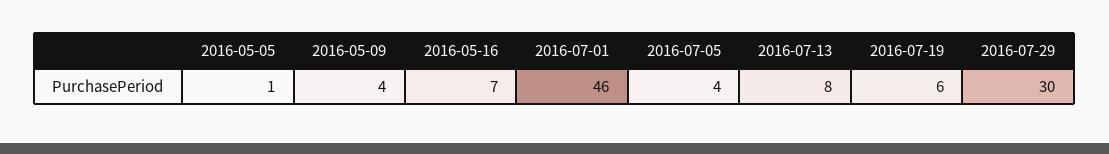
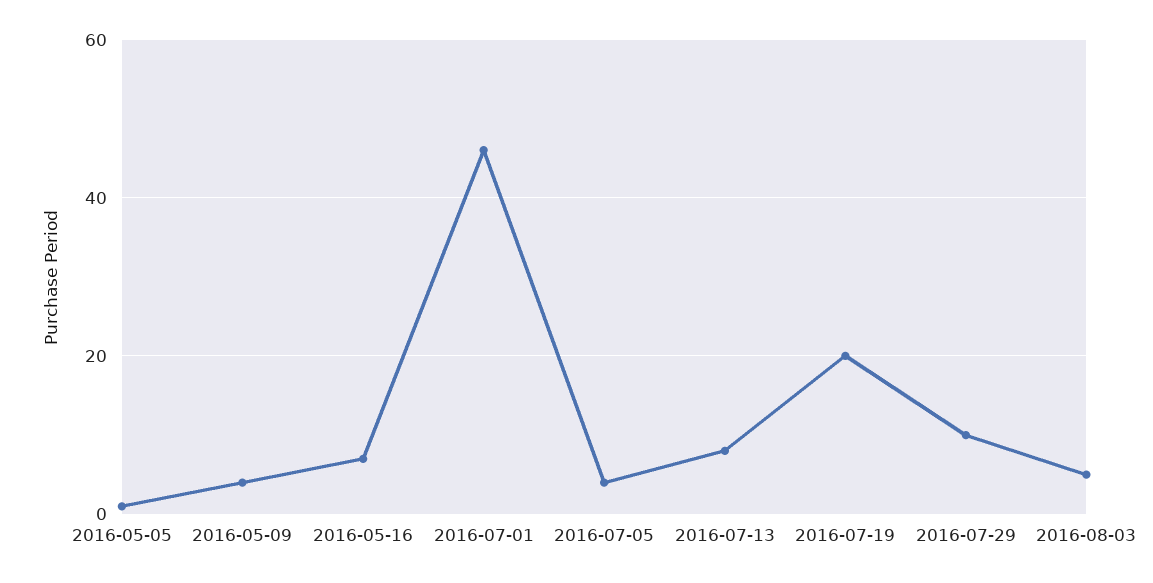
2016-07-19: 6 -> 20
2016-07-29: 30 -> 10
2016-08-03: none -> 5

